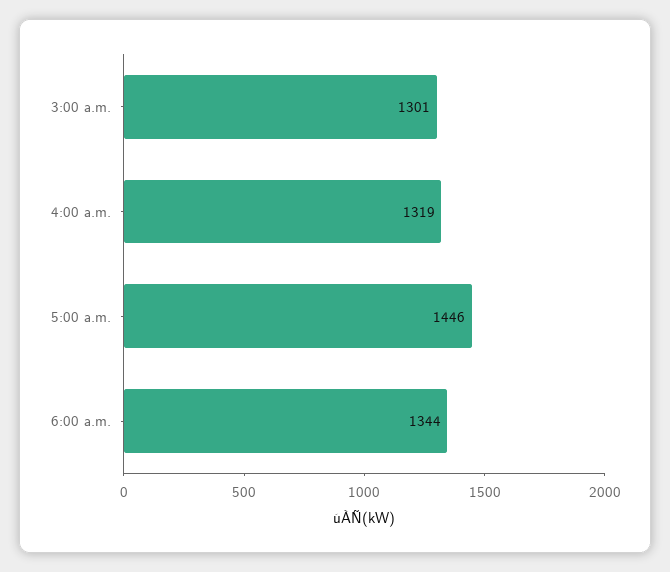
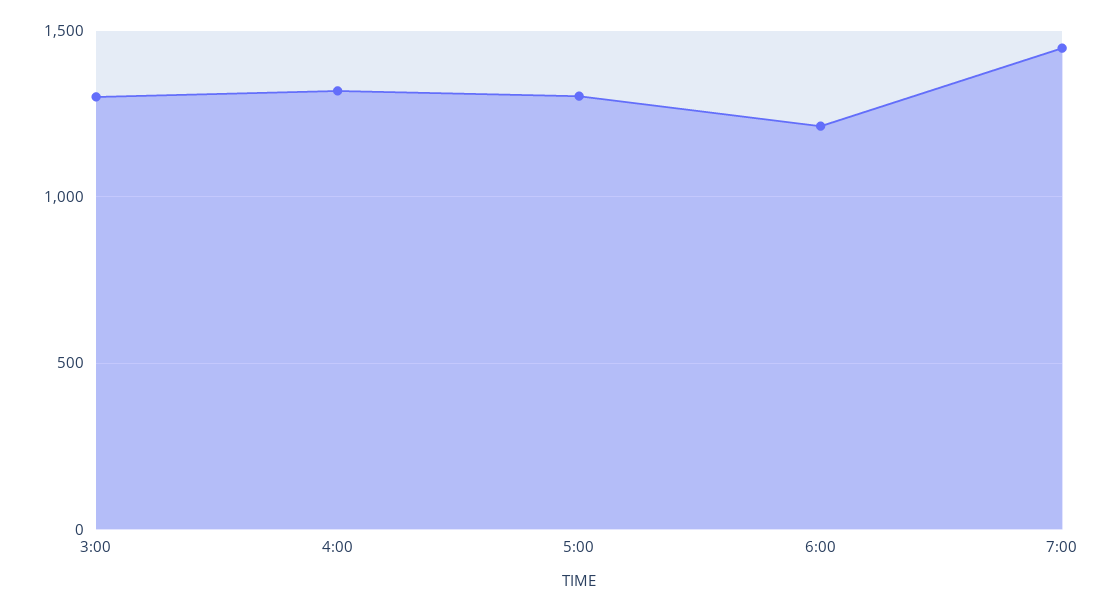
5:00 a.m.: 1446 -> 1300
6:00 a.m.: 1344 -> 1200
7:00: none -> 1450

